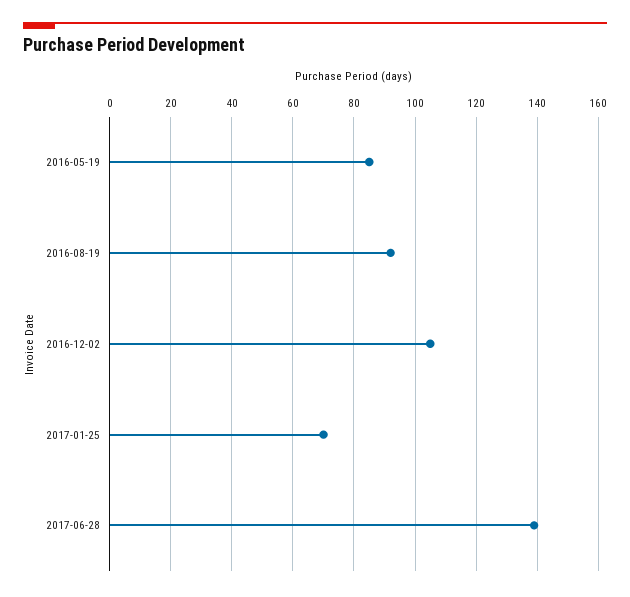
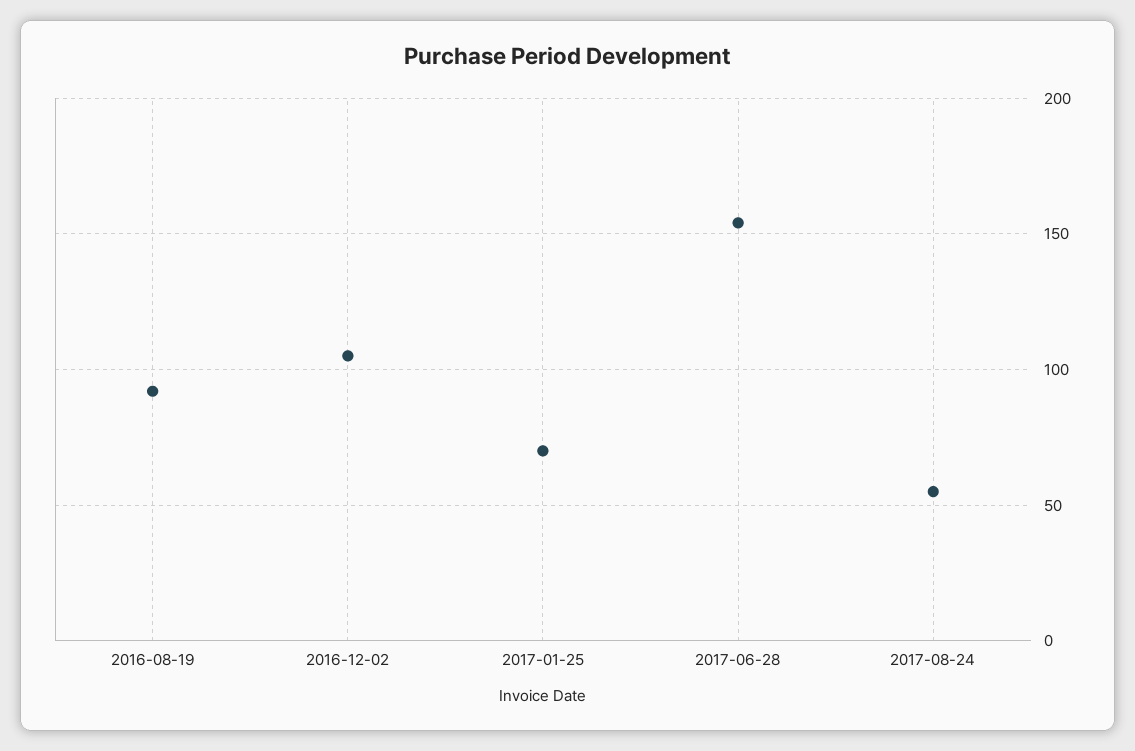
2016-05-19: 85 -> none
2017-06-28: 140 -> 155
2017-08-24: none -> 55

